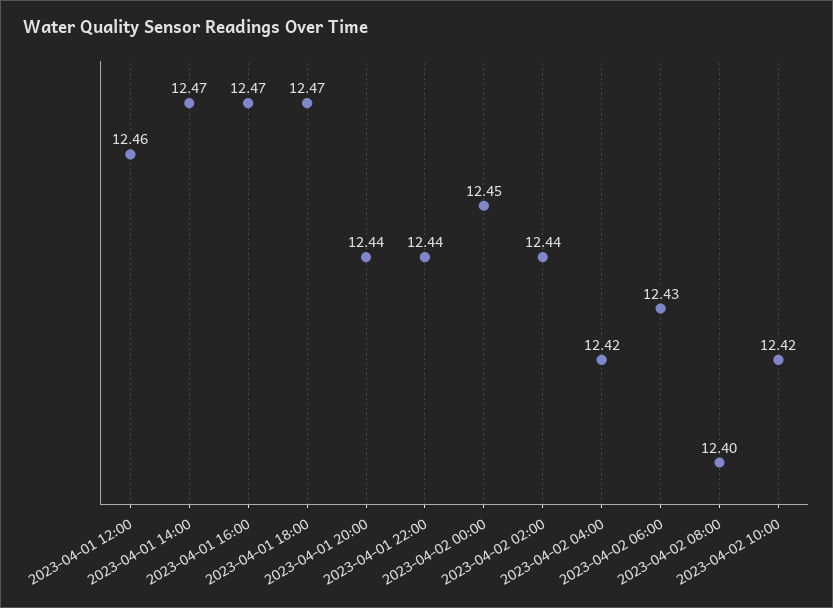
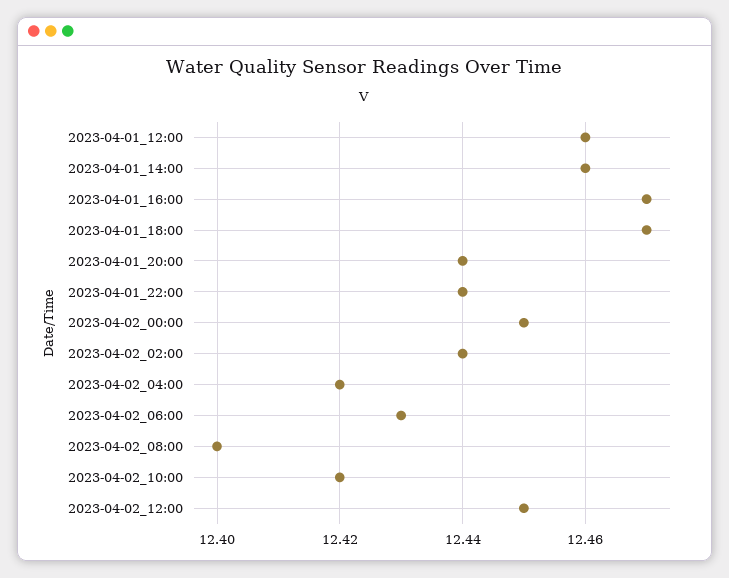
2023-04-01 14:00: 12.47 -> 12.46
2023-04-02_12:00: none -> 12.45

